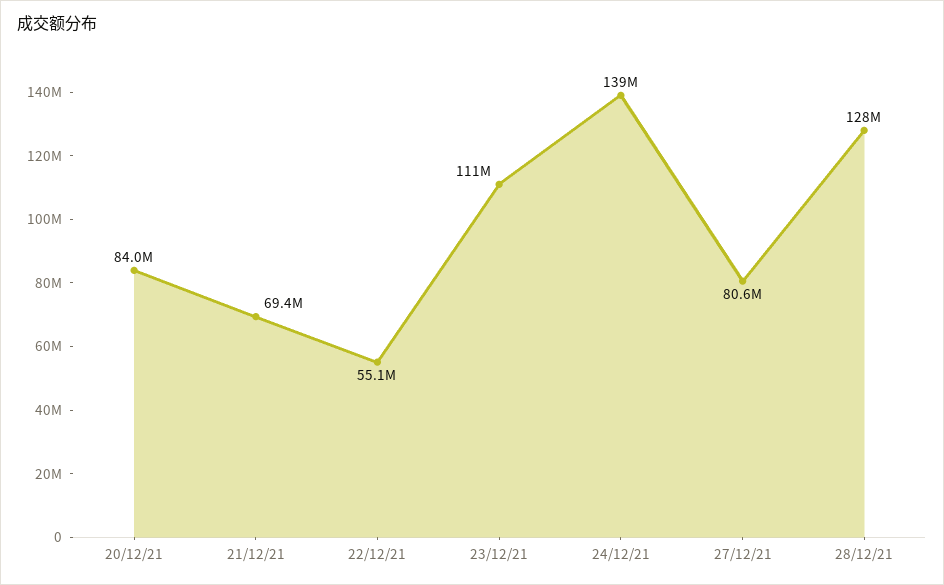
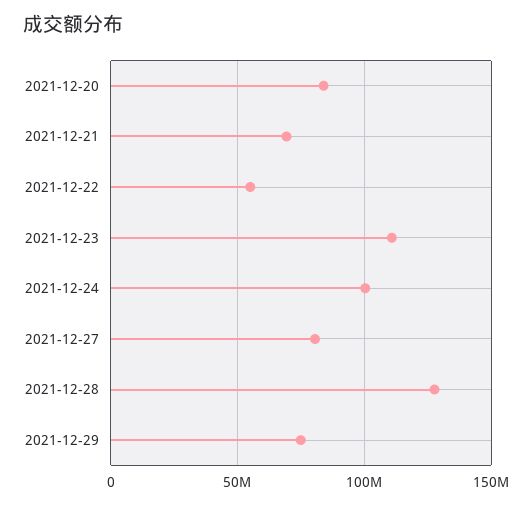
24/12/21: 139000000 -> 100000000
2021-12-29: none -> 75000000

